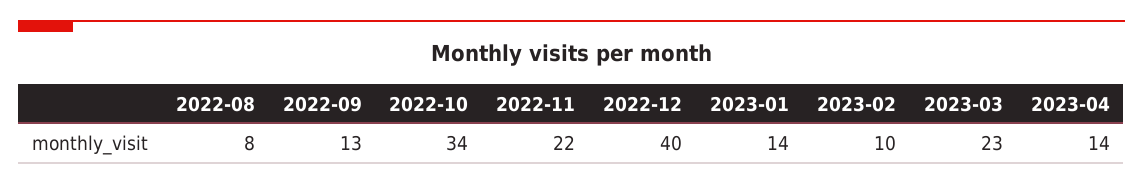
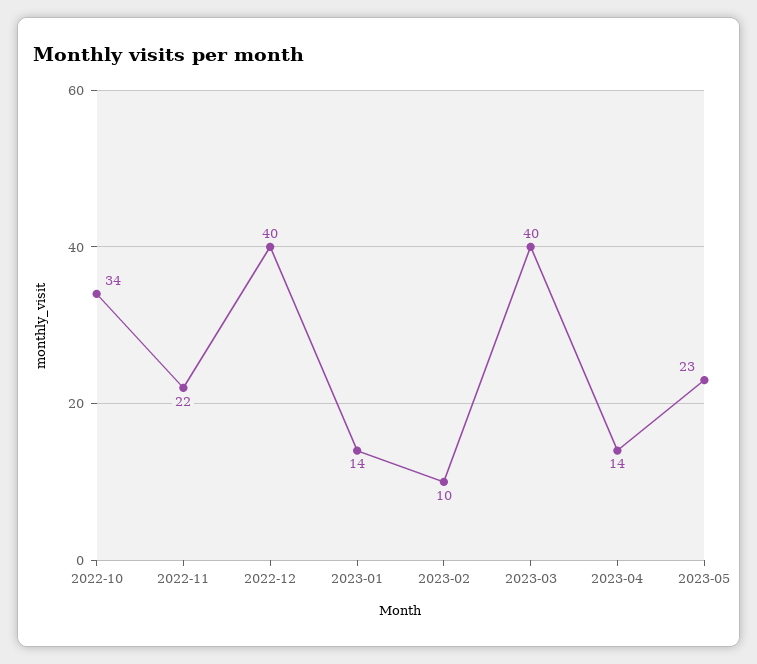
2022-08: 8 -> none
2022-09: 13 -> none
2023-03: 23 -> 40
2023-05: none -> 23

